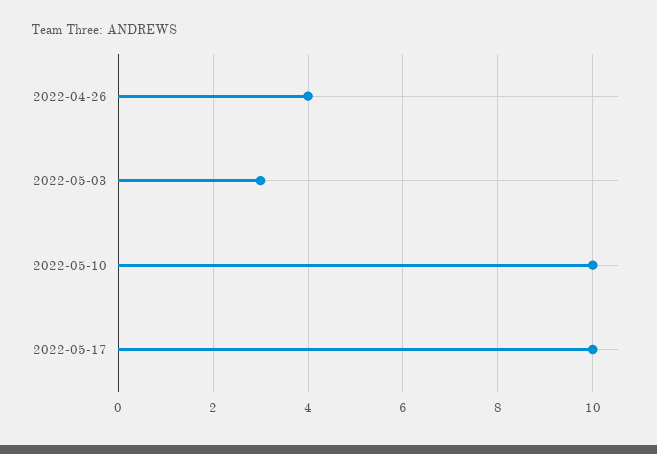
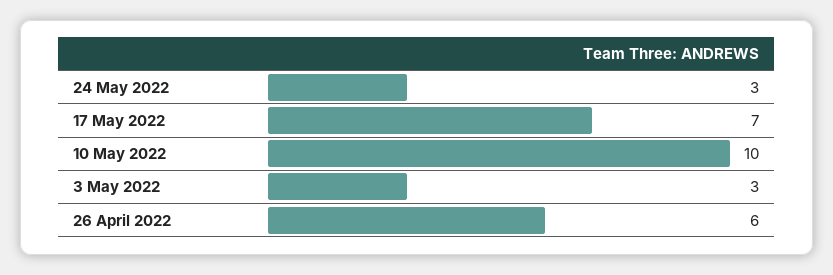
2022-04-26: 4 -> 6
2022-05-17: 10 -> 7
24 May 2022: none -> 3

